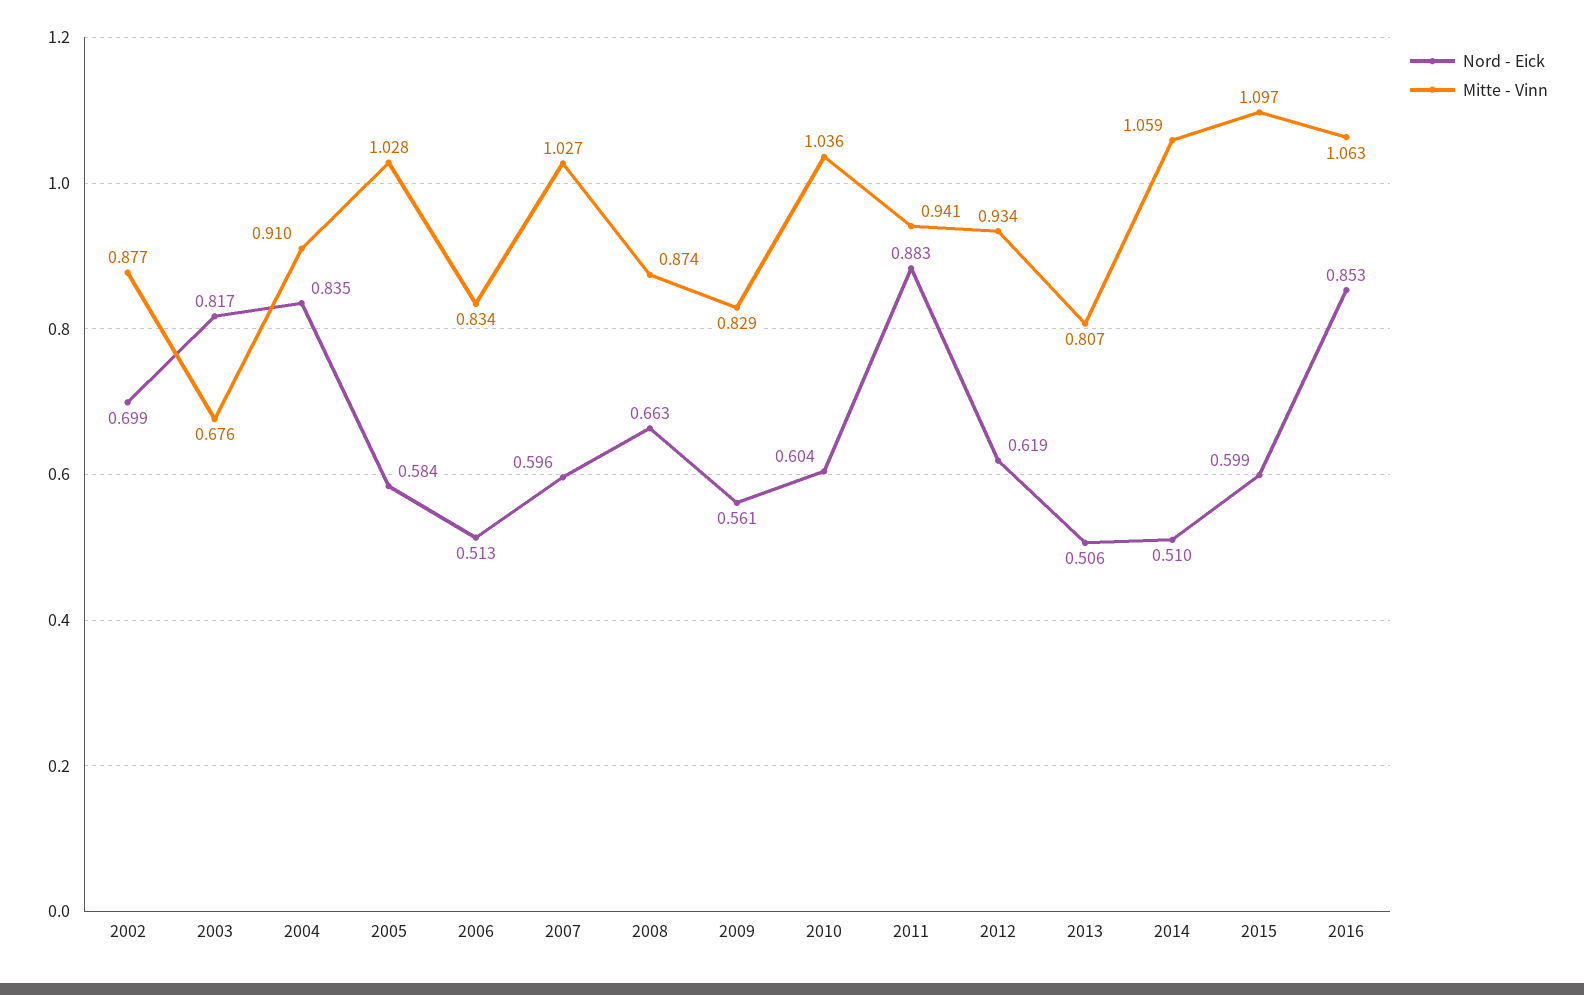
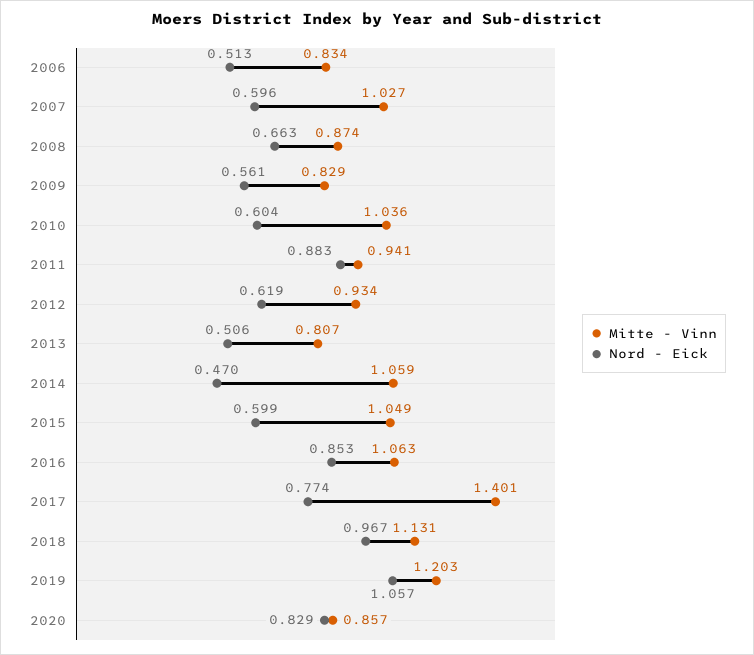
Nord - Eick, 2002: 0.699 -> none
Mitte - Vinn, 2002: 0.877 -> none
Nord - Eick, 2003: 0.817 -> none
Mitte - Vinn, 2003: 0.676 -> none
Nord - Eick, 2004: 0.835 -> none
Mitte - Vinn, 2004: 0.91 -> none
Nord - Eick, 2005: 0.584 -> none
Mitte - Vinn, 2005: 1.028 -> none
Nord - Eick, 2014: 0.51 -> 0.47
Mitte - Vinn, 2015: 1.097 -> 1.049
Mitte - Vinn, 2017: none -> 1.401
Nord - Eick, 2017: none -> 0.774
Mitte - Vinn, 2018: none -> 1.131
Nord - Eick, 2018: none -> 0.967
Mitte - Vinn, 2019: none -> 1.203
Nord - Eick, 2019: none -> 1.057
Mitte - Vinn, 2020: none -> 0.857
Nord - Eick, 2020: none -> 0.829

